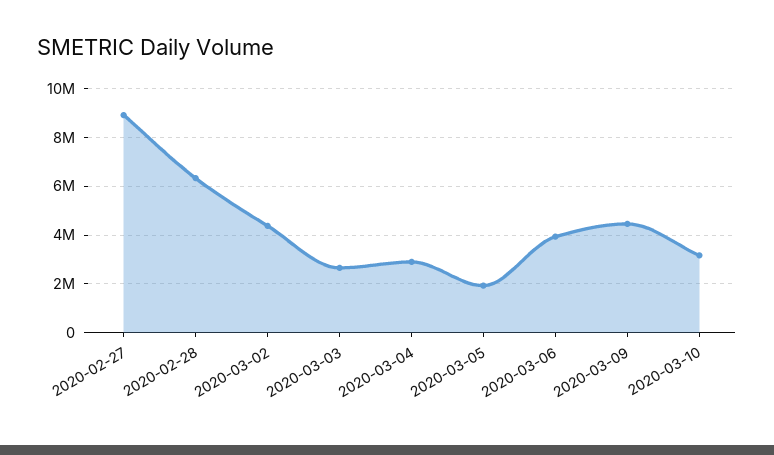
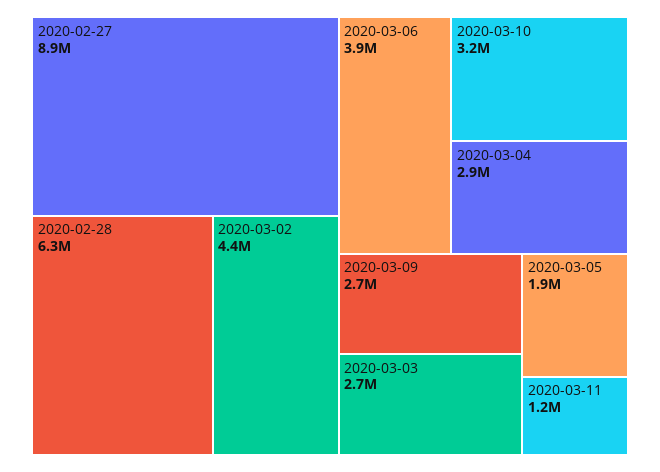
2020-03-09: 4500000 -> 2700000
2020-03-11: none -> 1200000

